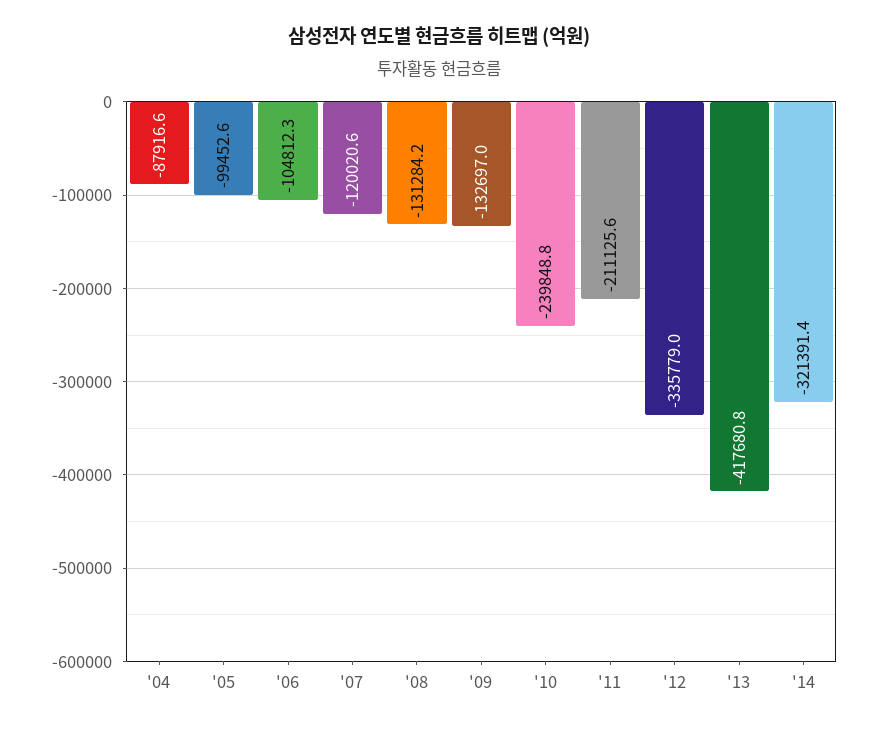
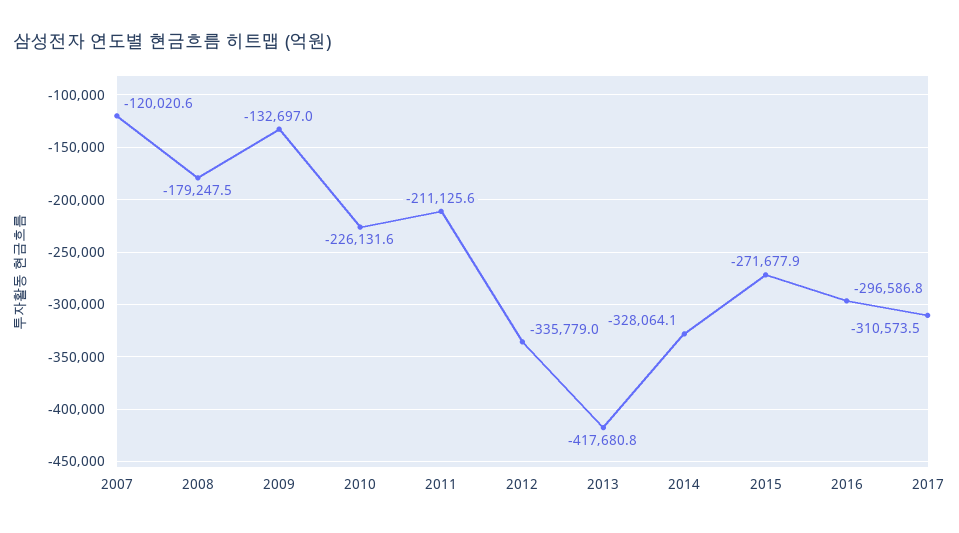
'04: -87916.6 -> none
'05: -99452.6 -> none
'06: -104812.3 -> none
'08: -131284.2 -> -179247.5
'10: -239848.8 -> -226131.6
'14: -321391.4 -> -328064.1
2015: none -> -271677.9
2016: none -> -296586.8
2017: none -> -310573.5

